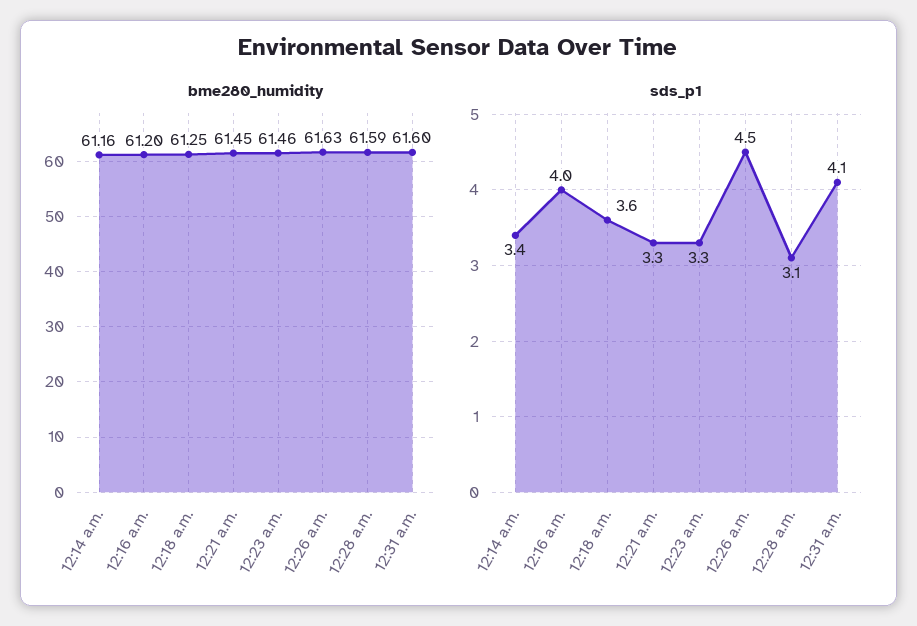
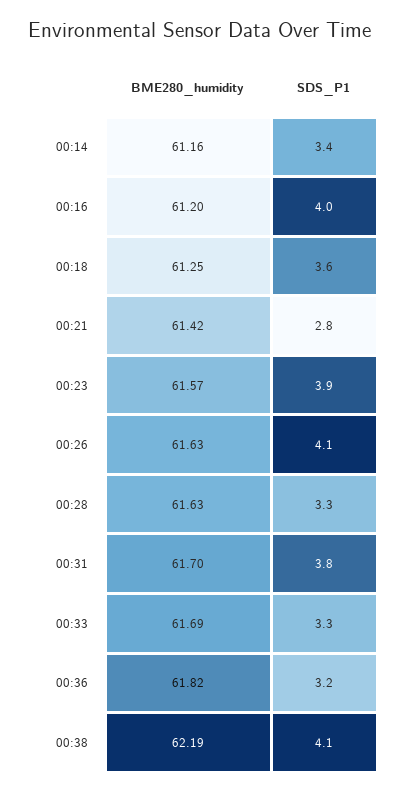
bme280_humidity, 12:21 a.m.: 61.45 -> 61.42
bme280_humidity, 12:23 a.m.: 61.46 -> 61.57
bme280_humidity, 12:28 a.m.: 61.59 -> 61.63
bme280_humidity, 12:31 a.m.: 61.6 -> 61.7
sds_p1, 12:21 a.m.: 3.3 -> 2.8
sds_p1, 12:23 a.m.: 3.3 -> 3.9
sds_p1, 12:26 a.m.: 4.5 -> 4.1
sds_p1, 12:28 a.m.: 3.1 -> 3.3
sds_p1, 12:31 a.m.: 4.1 -> 3.8
bme280_humidity, 00:33: none -> 61.69
sds_p1, 00:33: none -> 3.3
bme280_humidity, 00:36: none -> 61.82
sds_p1, 00:36: none -> 3.2
bme280_humidity, 00:38: none -> 62.19
sds_p1, 00:38: none -> 4.1

